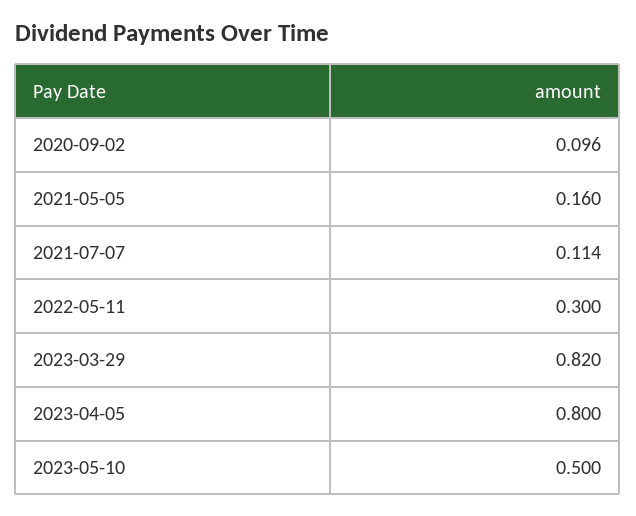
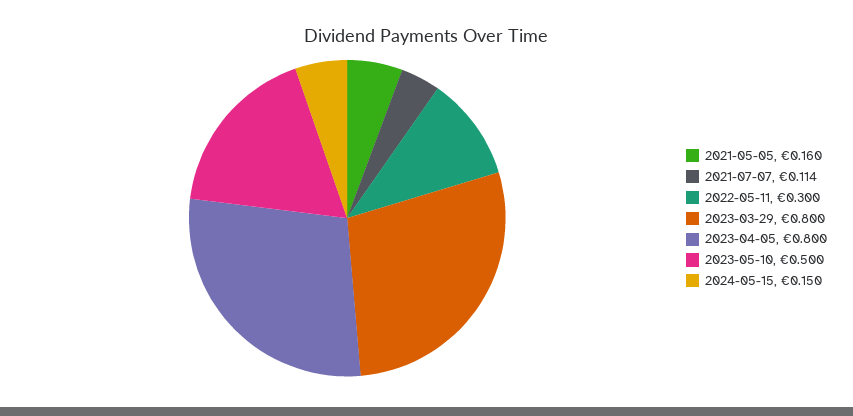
2020-09-02: 0.096 -> none
2023-03-29: 0.82 -> 0.8
2024-05-15: none -> 0.15

